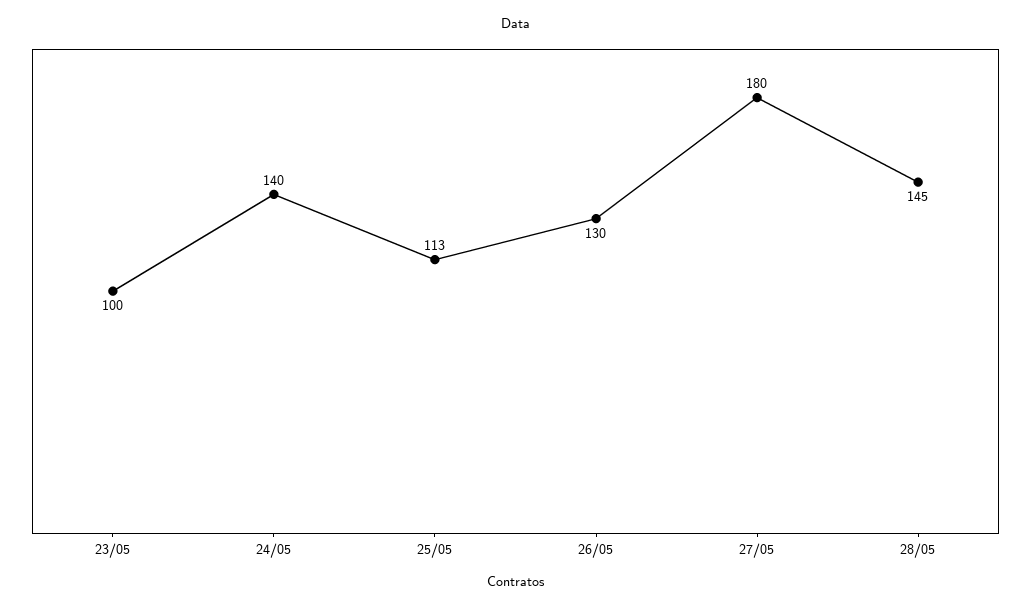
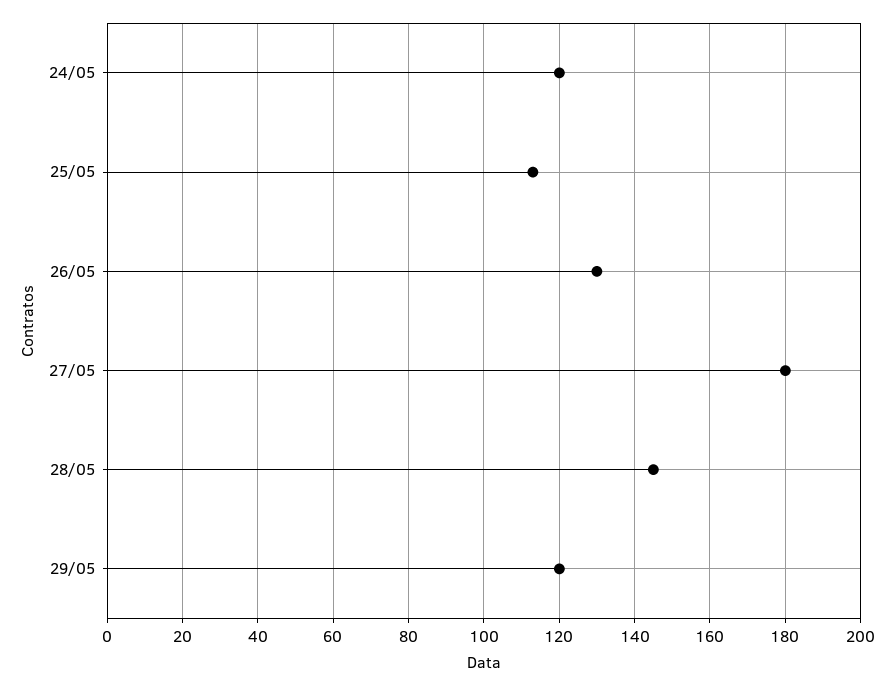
23/05: 100 -> none
24/05: 140 -> 120
29/05: none -> 120

